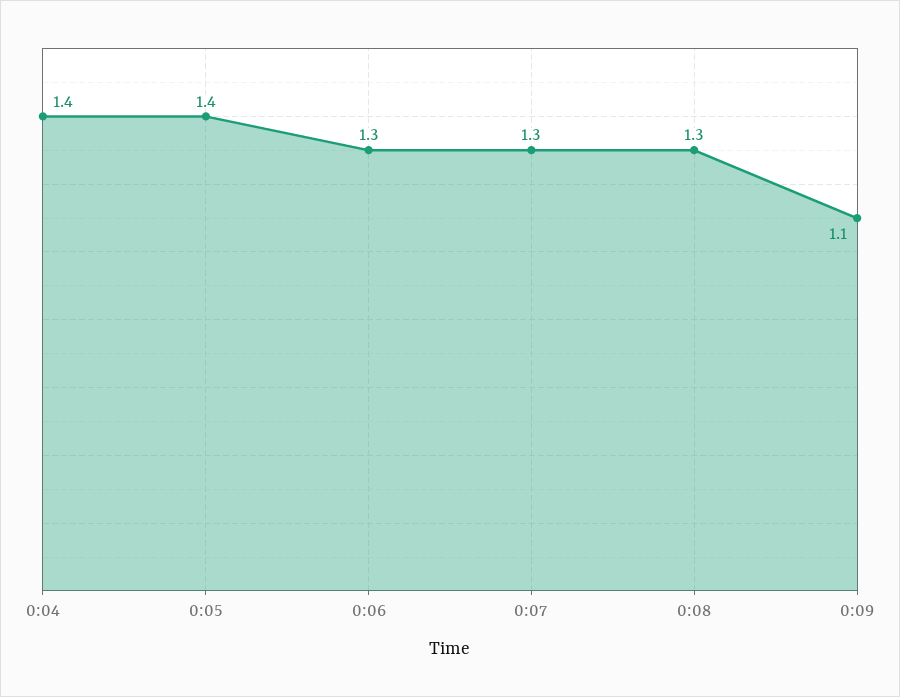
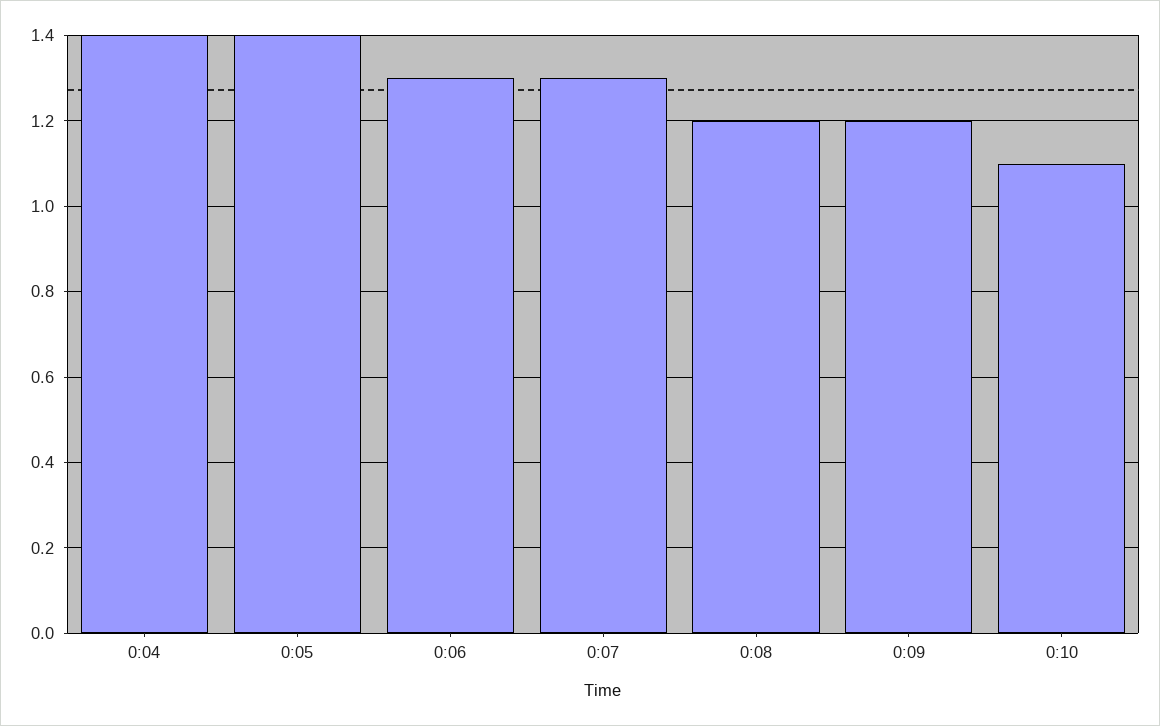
0:08: 1.3 -> 1.2
0:09: 1.1 -> 1.2
0:10: none -> 1.1

